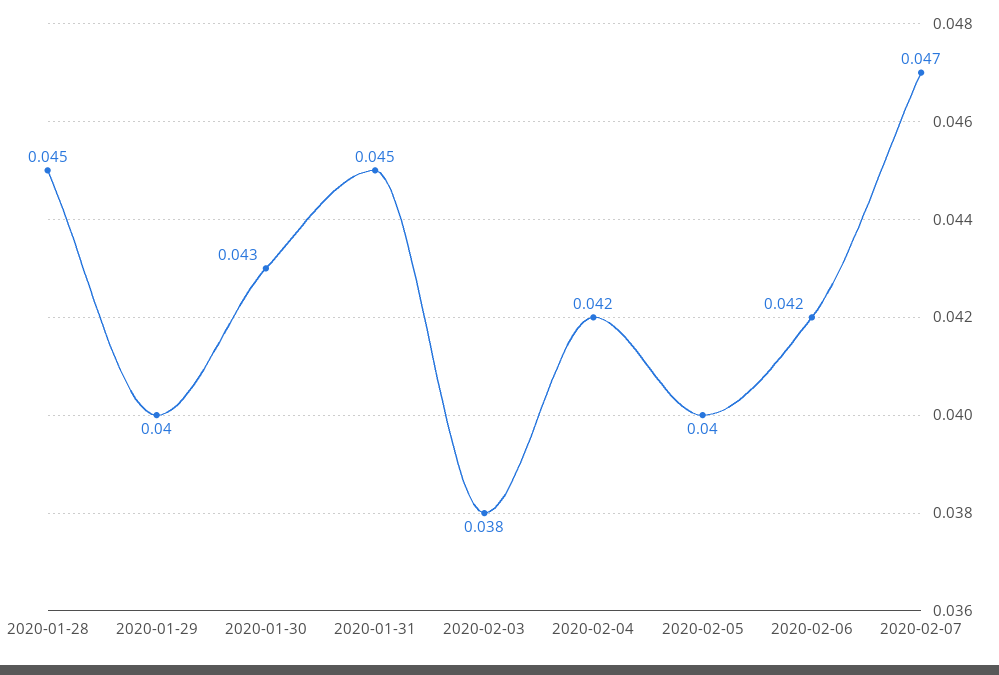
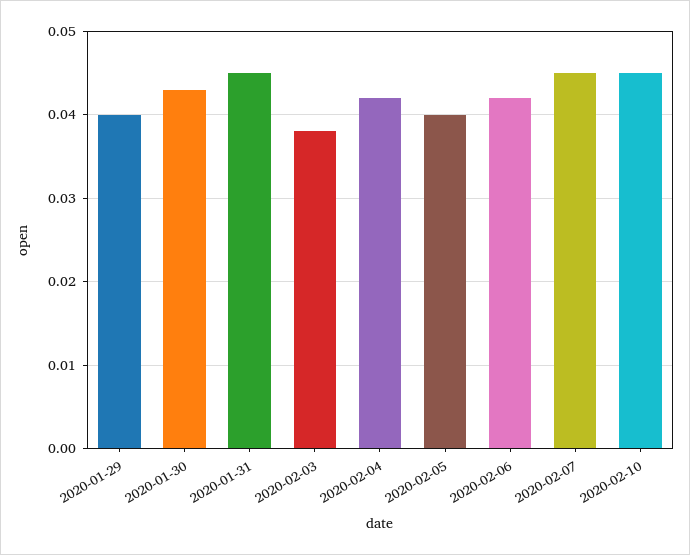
2020-01-28: 0.045 -> none
2020-02-07: 0.047 -> 0.045
2020-02-10: none -> 0.045

